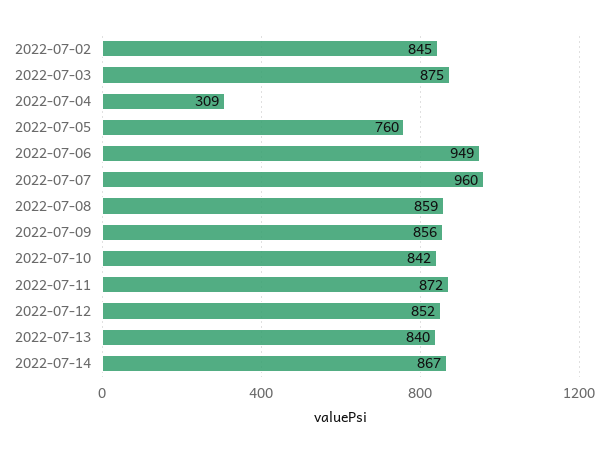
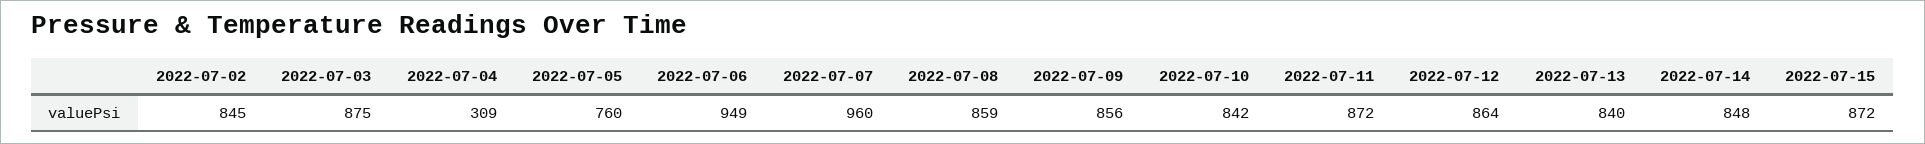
2022-07-12: 852 -> 864
2022-07-14: 867 -> 848
2022-07-15: none -> 872

